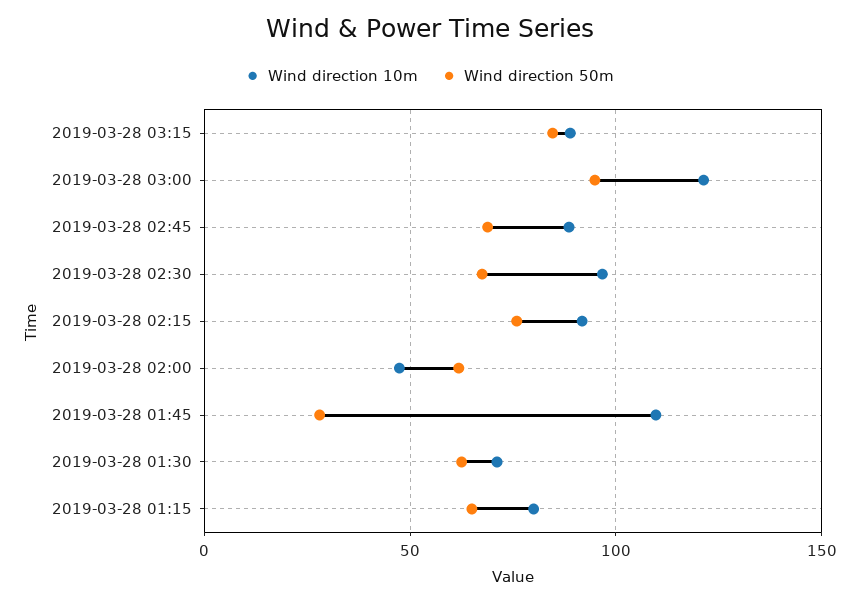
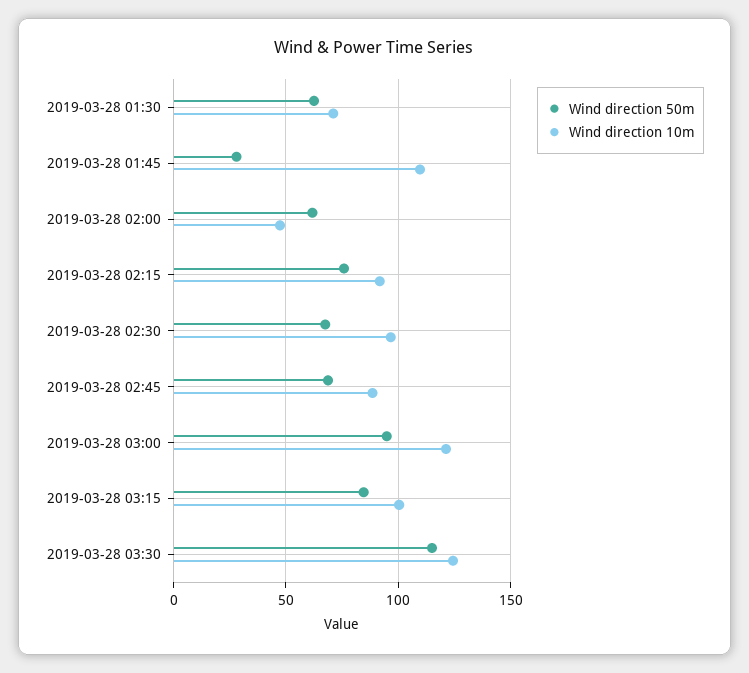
Wind direction 10m, 2019-03-28 03:15: 90 -> 100
Wind direction 10m, 2019-03-28 01:15: 80 -> none
Wind direction 50m, 2019-03-28 01:15: 65 -> none
Wind direction 50m, 2019-03-28 03:30: none -> 115
Wind direction 10m, 2019-03-28 03:30: none -> 125

